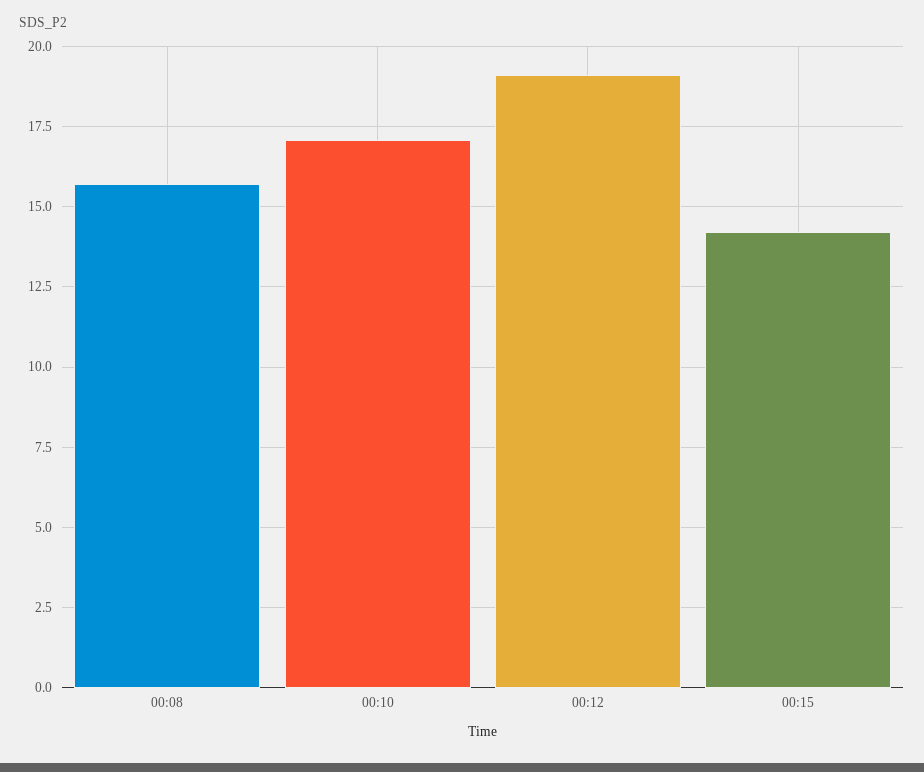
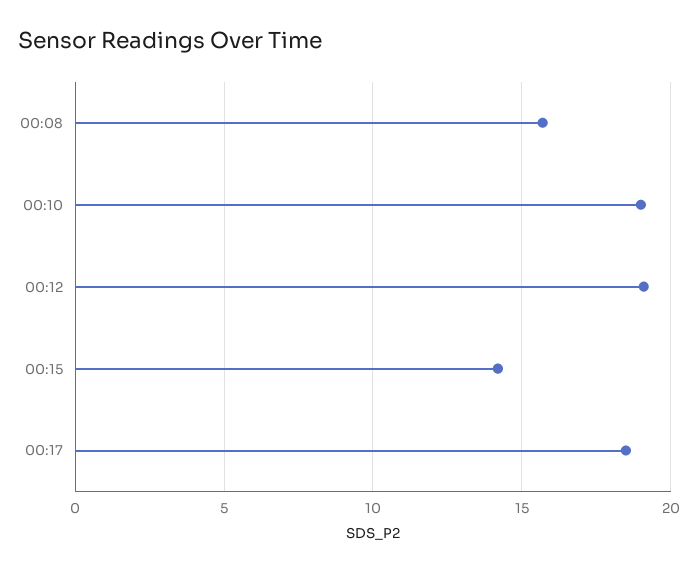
00:10: 17 -> 19
00:17: none -> 18.5

